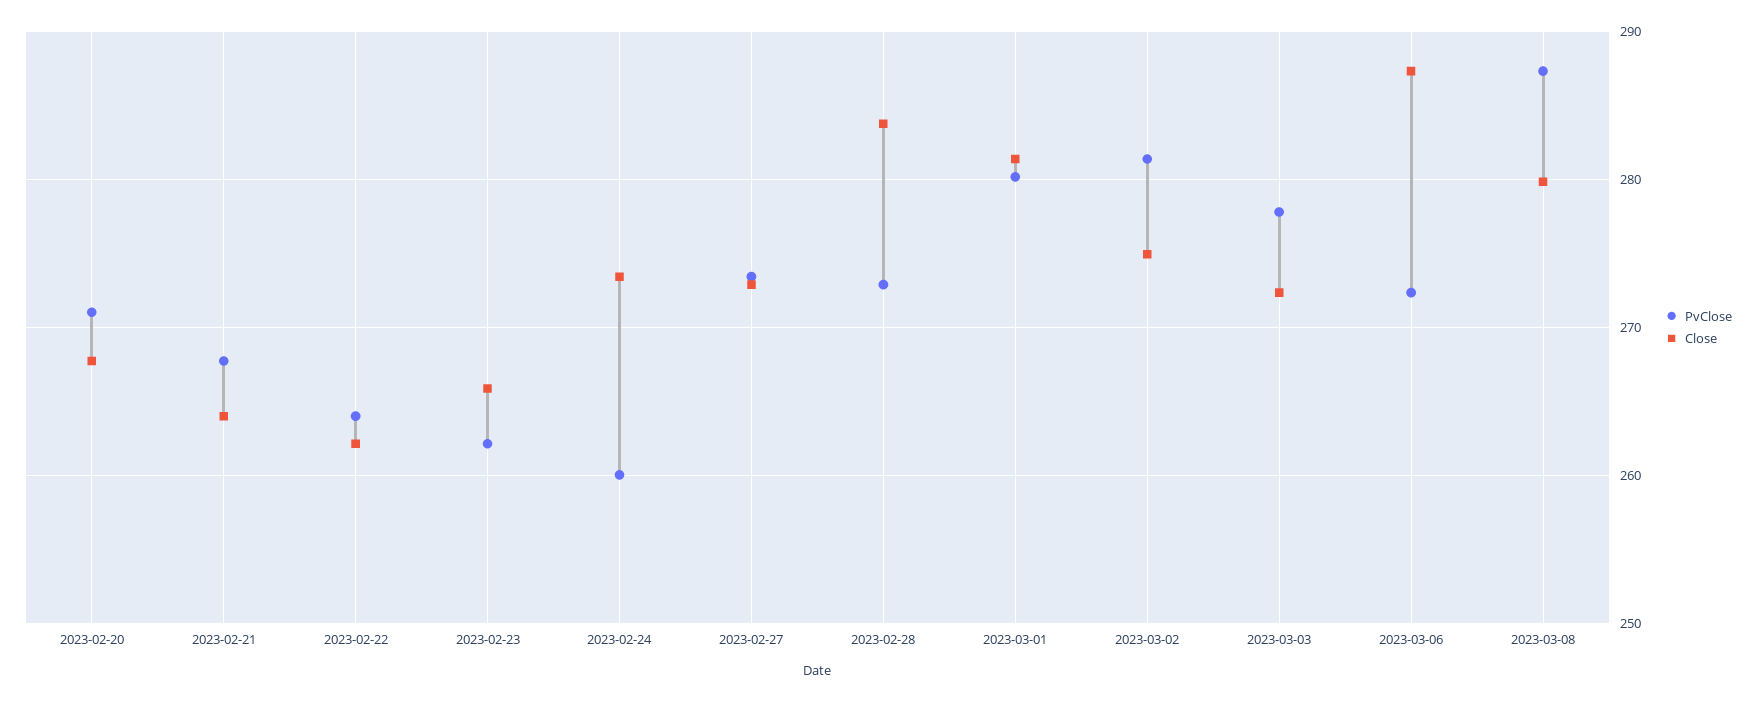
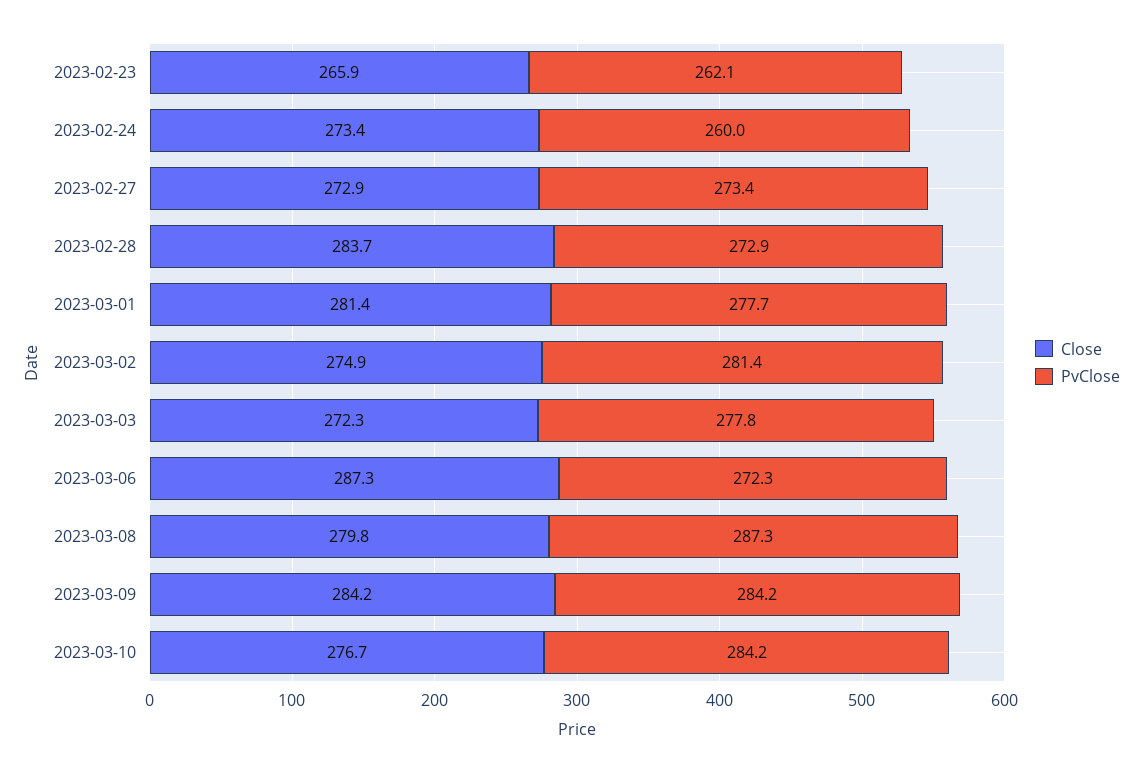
PvClose, 2023-02-20: 271 -> none
Close, 2023-02-20: 268 -> none
PvClose, 2023-02-21: 268 -> none
Close, 2023-02-21: 264 -> none
PvClose, 2023-02-22: 264 -> none
Close, 2023-02-22: 262 -> none
PvClose, 2023-03-01: 280 -> 277.7
Close, 2023-03-09: none -> 284.2
PvClose, 2023-03-09: none -> 284.2
Close, 2023-03-10: none -> 276.7
PvClose, 2023-03-10: none -> 284.2

